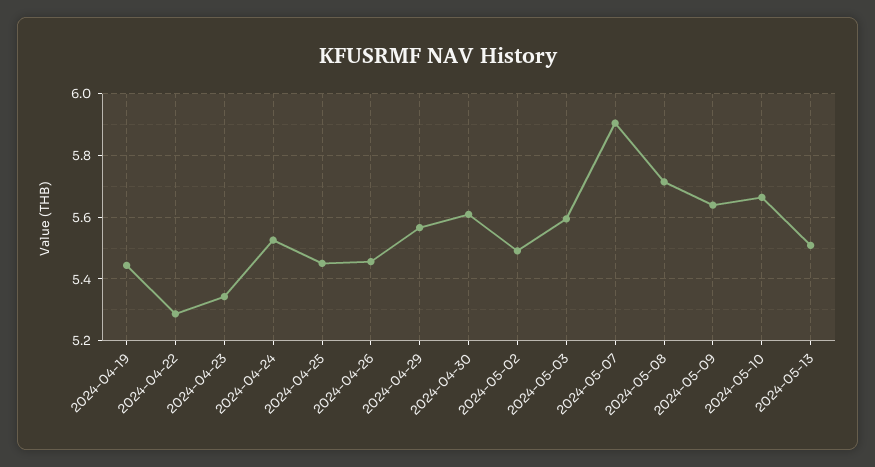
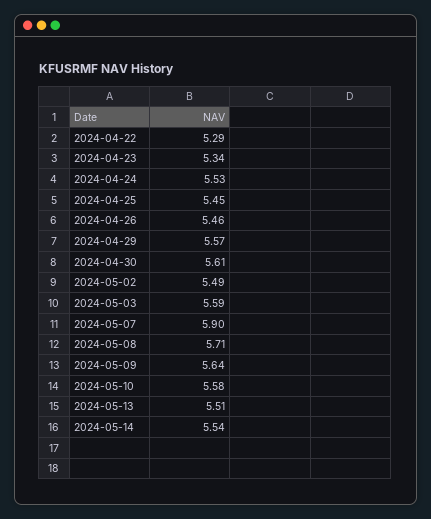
2024-04-19: 5.44 -> none
2024-05-10: 5.66 -> 5.58
2024-05-14: none -> 5.54

